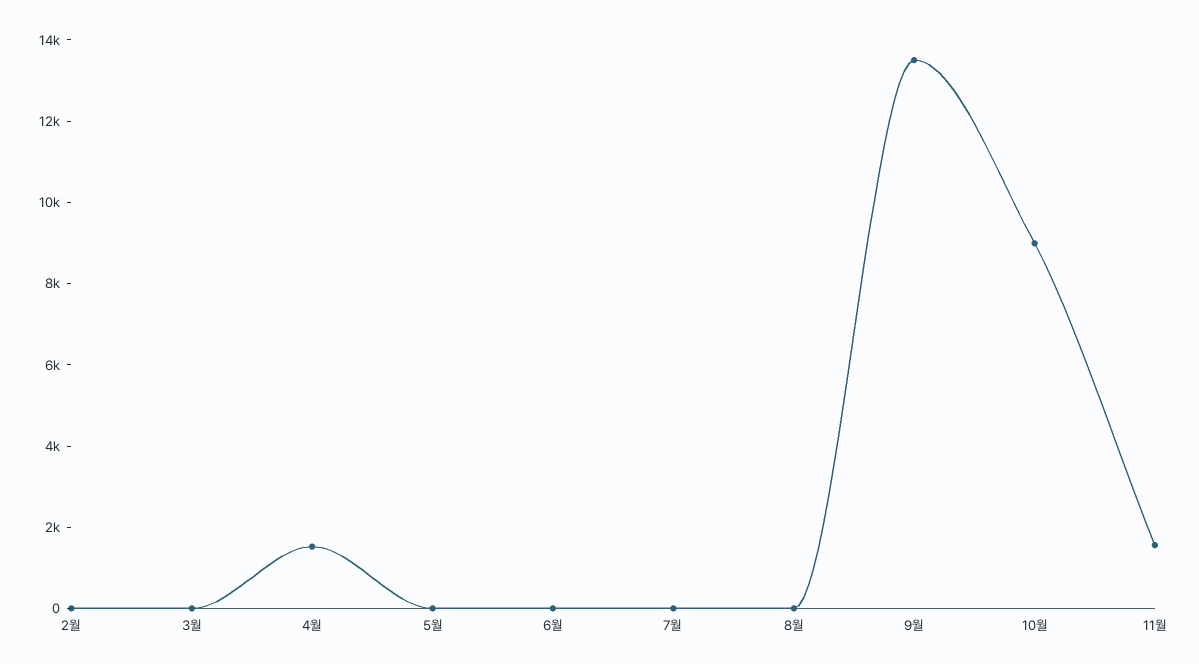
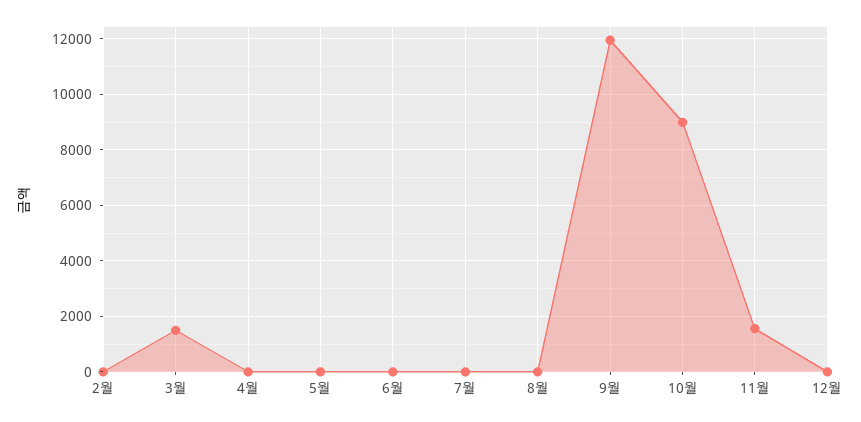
3월: 0 -> 1500
4월: 1500 -> 0
9월: 13500 -> 12000
12월: none -> 0

